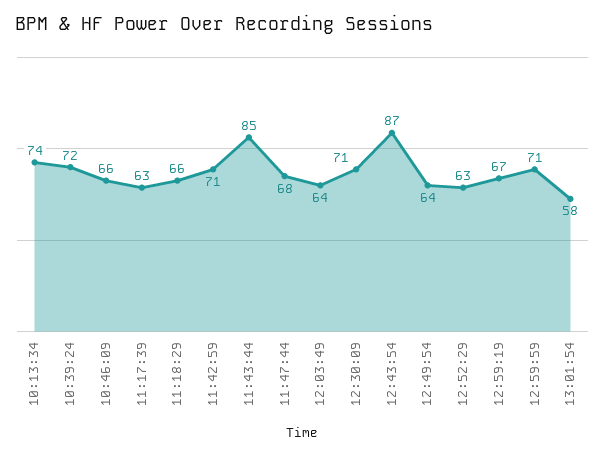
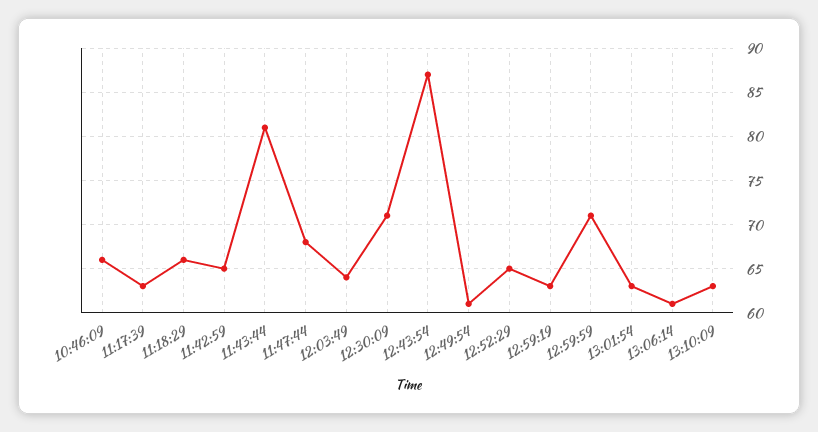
10:13:34: 74 -> none
10:39:24: 72 -> none
11:42:59: 71 -> 65
11:43:44: 85 -> 81
12:49:54: 64 -> 61
12:52:29: 63 -> 65
12:59:19: 67 -> 63
13:01:54: 58 -> 63
13:06:14: none -> 61
13:10:09: none -> 63

